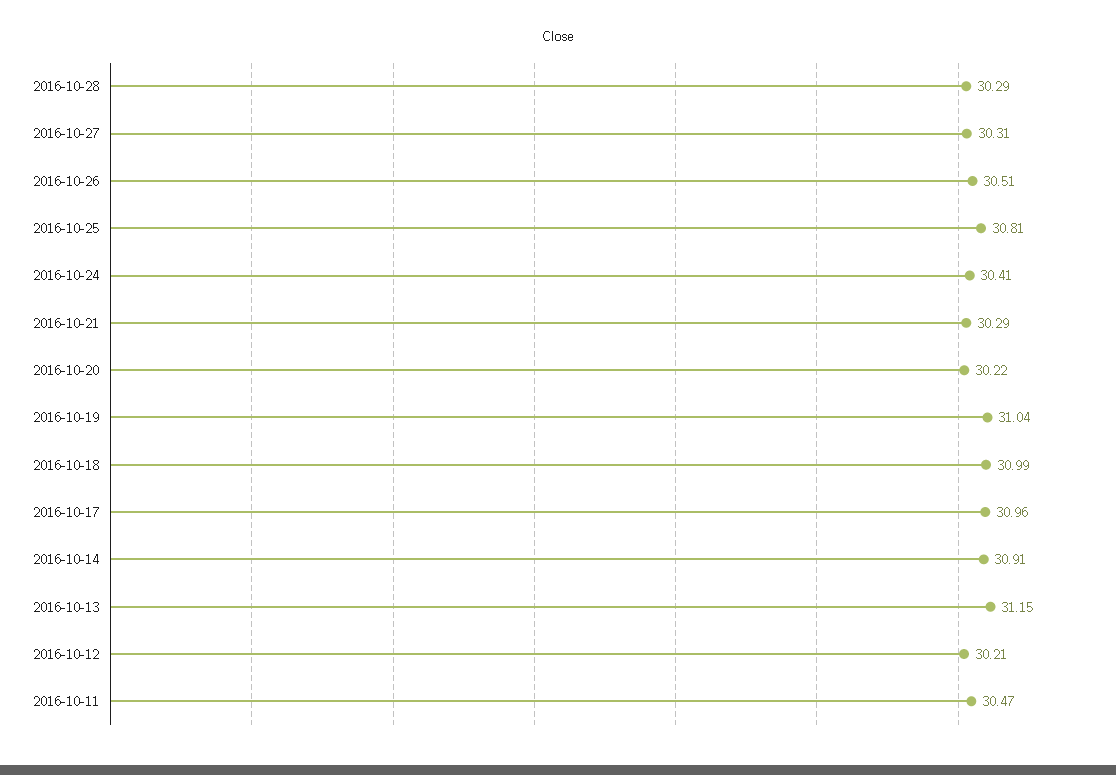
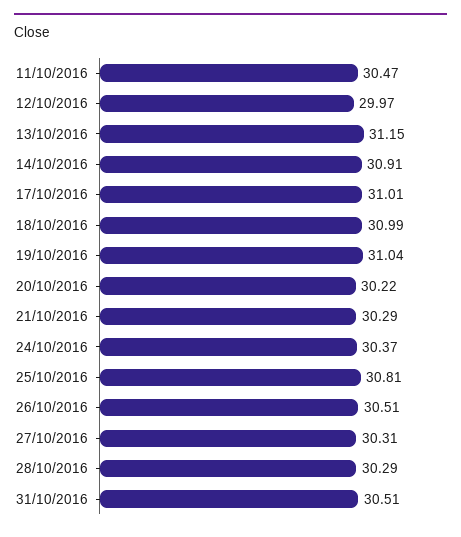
2016-10-24: 30.41 -> 30.37
2016-10-17: 30.96 -> 31.01
2016-10-12: 30.21 -> 29.97
31/10/2016: none -> 30.51

